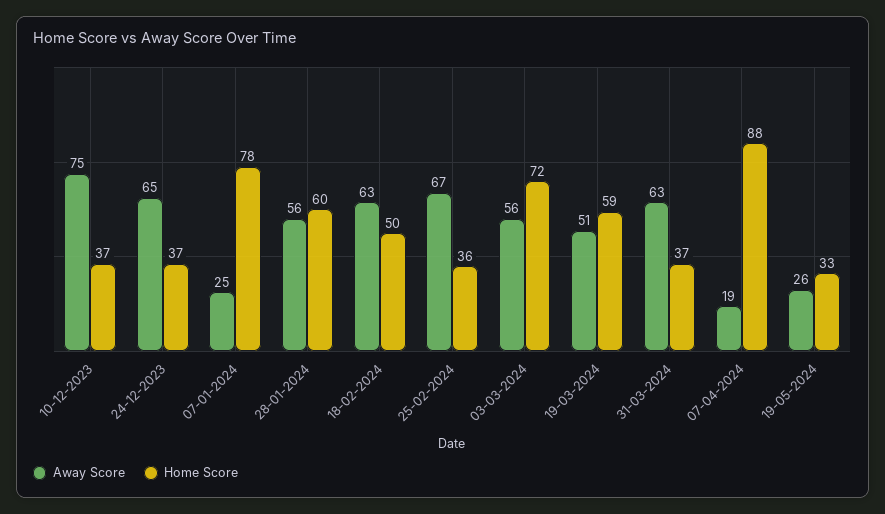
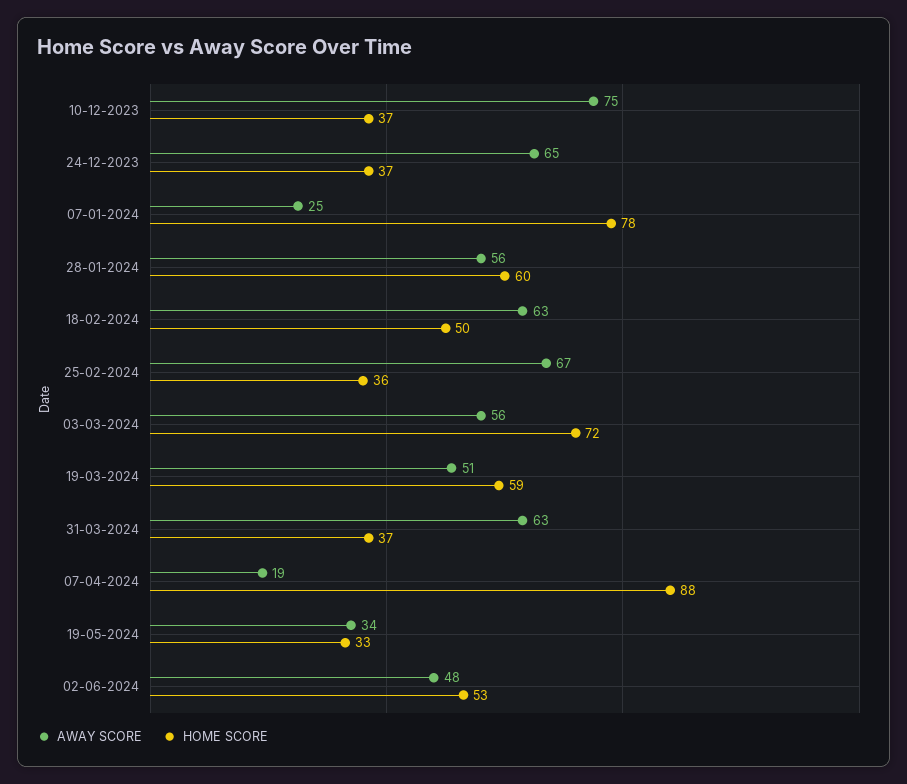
Away Score, 19-05-2024: 26 -> 34
Away Score, 02-06-2024: none -> 48
Home Score, 02-06-2024: none -> 53

